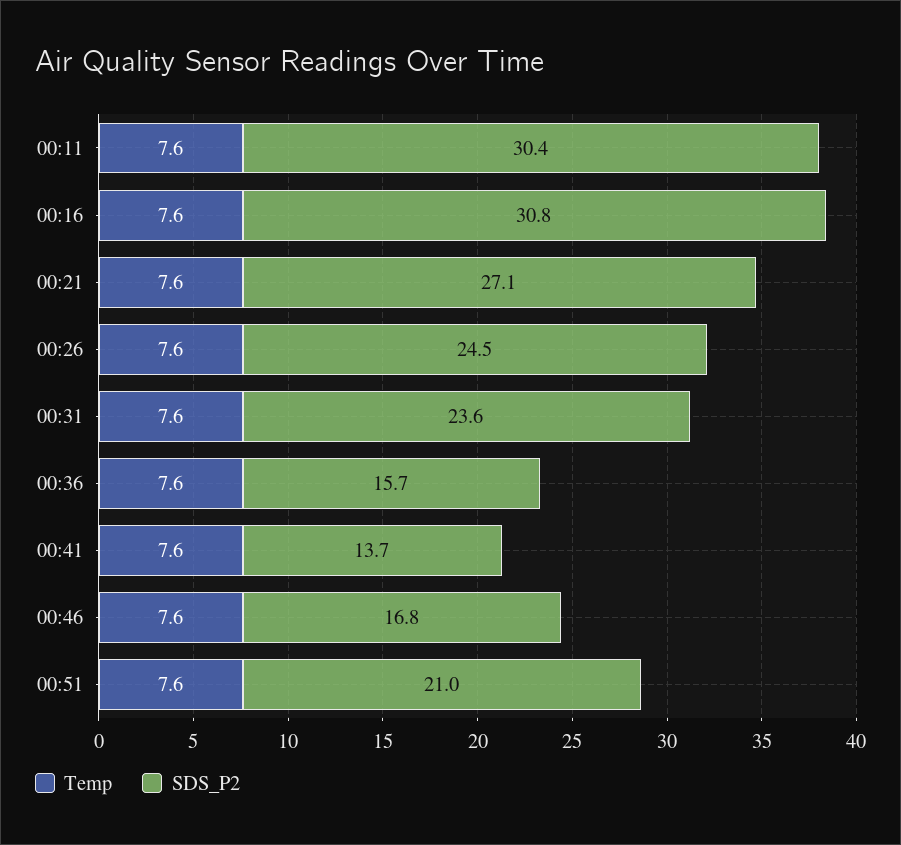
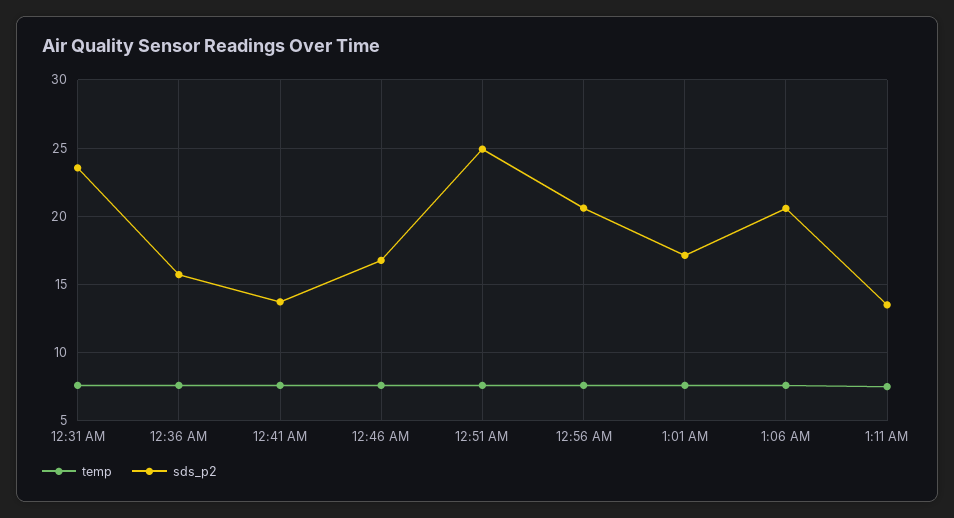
Temp, 00:11: 7.6 -> none
SDS_P2, 00:11: 30.4 -> none
Temp, 00:16: 7.6 -> none
SDS_P2, 00:16: 30.8 -> none
Temp, 00:21: 7.6 -> none
SDS_P2, 00:21: 27.1 -> none
Temp, 00:26: 7.6 -> none
SDS_P2, 00:26: 24.5 -> none
SDS_P2, 00:51: 21 -> 25
Temp, 12:56 AM: none -> 7.5
SDS_P2, 12:56 AM: none -> 20.5
Temp, 1:01 AM: none -> 7.5
SDS_P2, 1:01 AM: none -> 17
Temp, 1:06 AM: none -> 7.5
SDS_P2, 1:06 AM: none -> 20.5
Temp, 1:11 AM: none -> 7.5
SDS_P2, 1:11 AM: none -> 13.5

